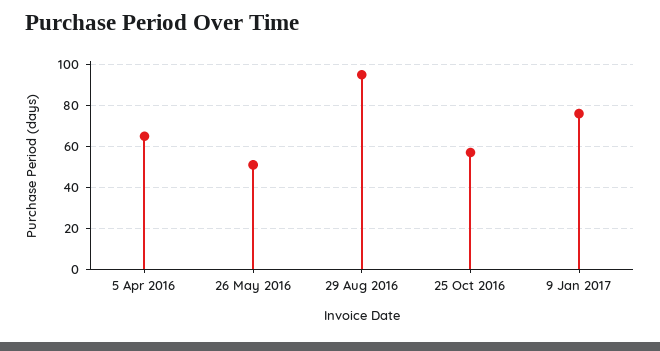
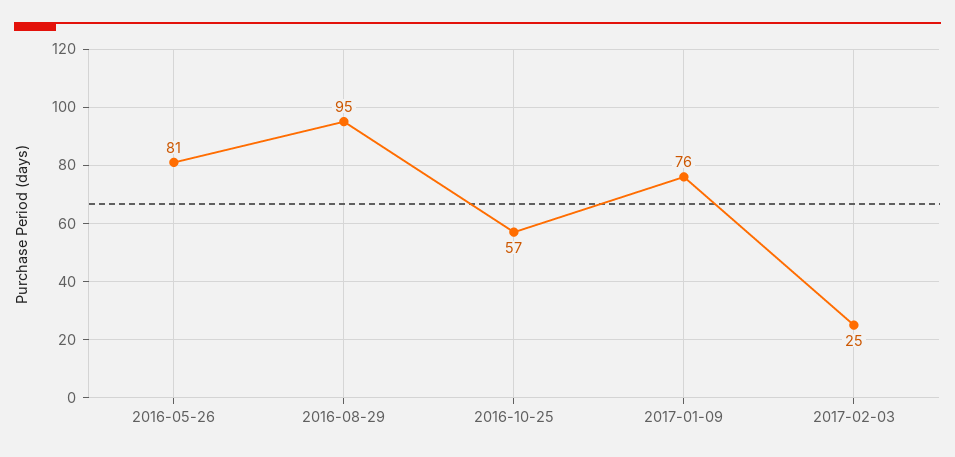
5 Apr 2016: 65 -> none
26 May 2016: 50 -> 81
2017-02-03: none -> 25

